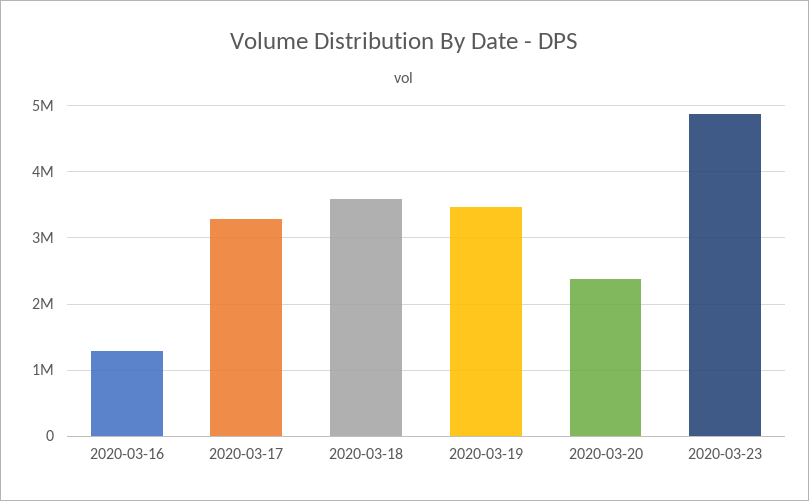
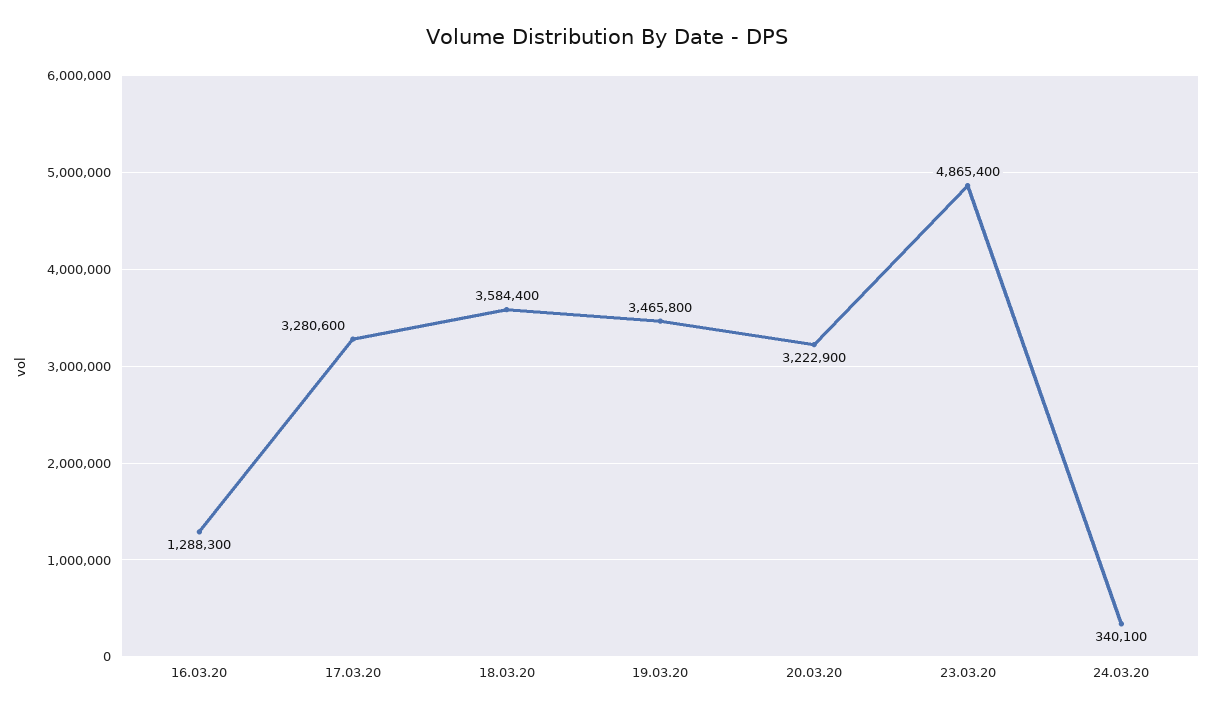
2020-03-20: 2400000 -> 3222900
24.03.20: none -> 340100

